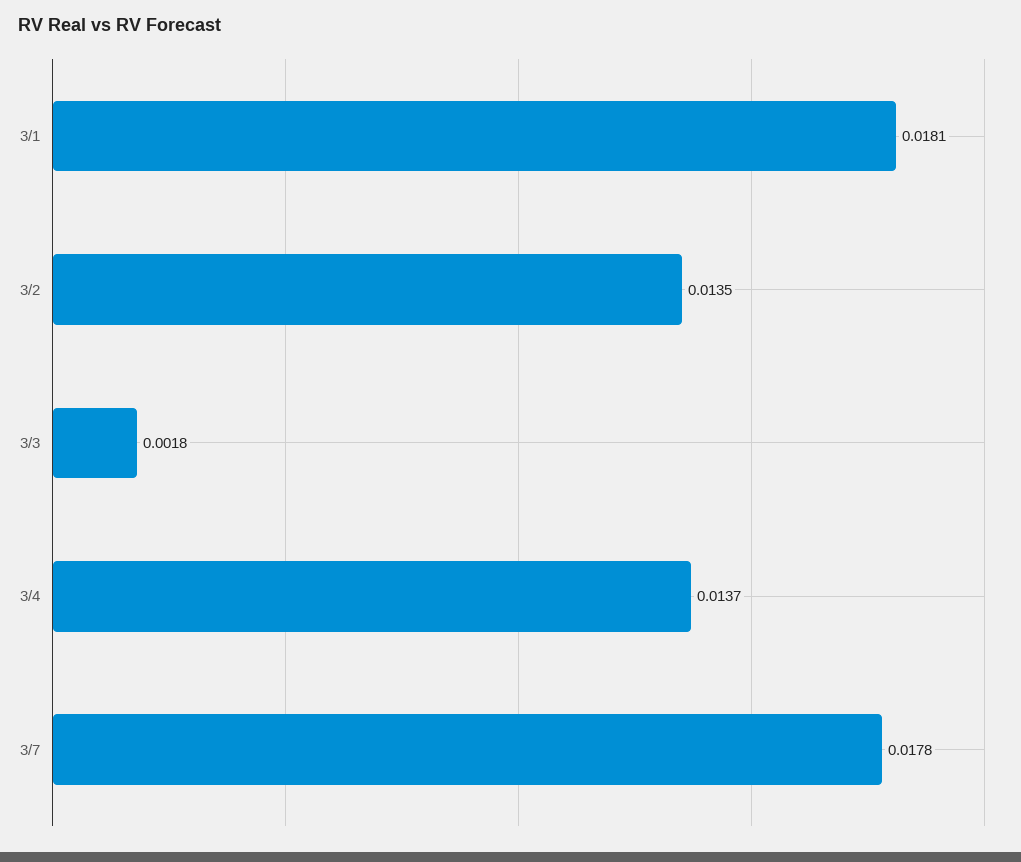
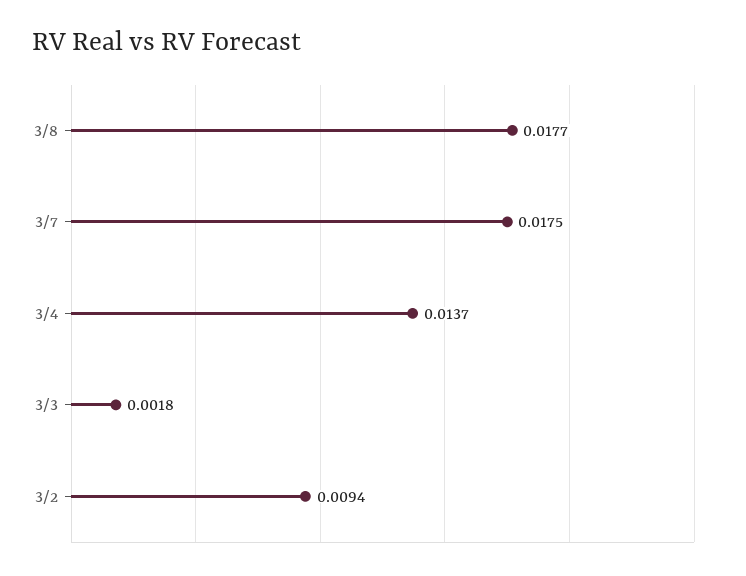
3/1: 0.0181 -> none
3/2: 0.0135 -> 0.0094
3/7: 0.0178 -> 0.0175
3/8: none -> 0.0177

